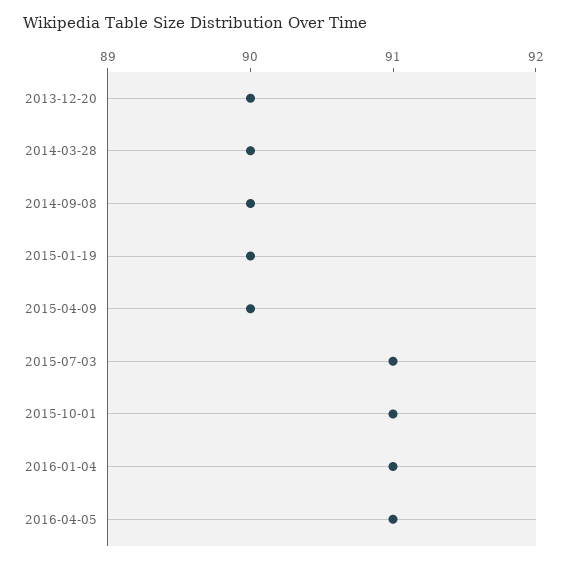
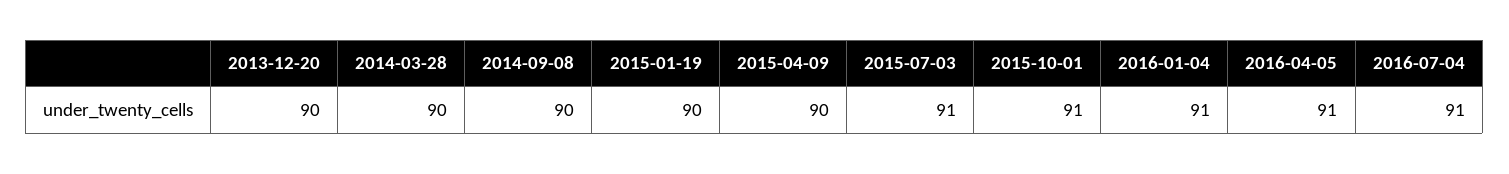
2016-07-04: none -> 91

